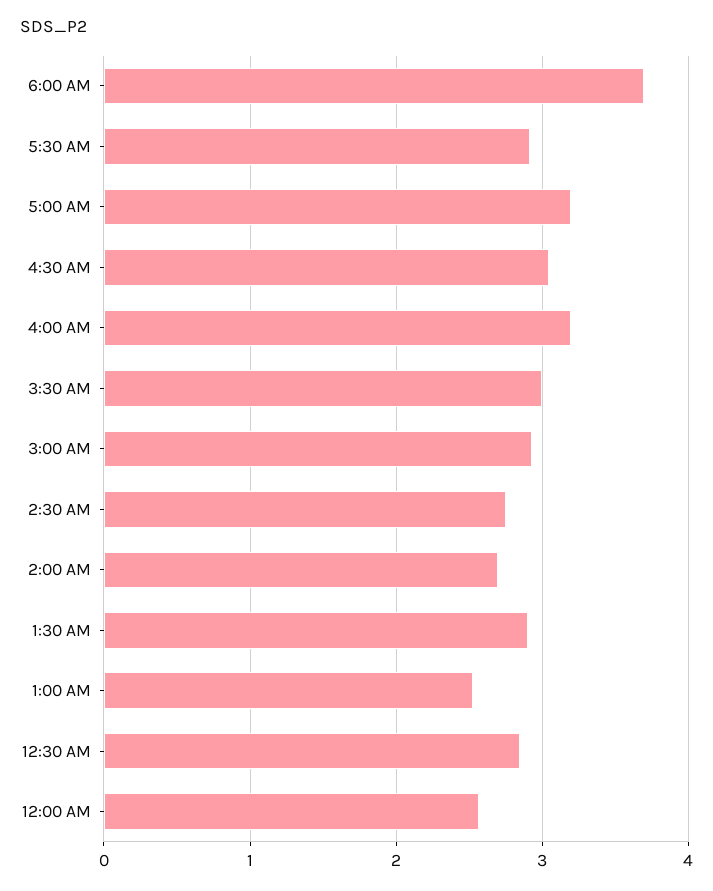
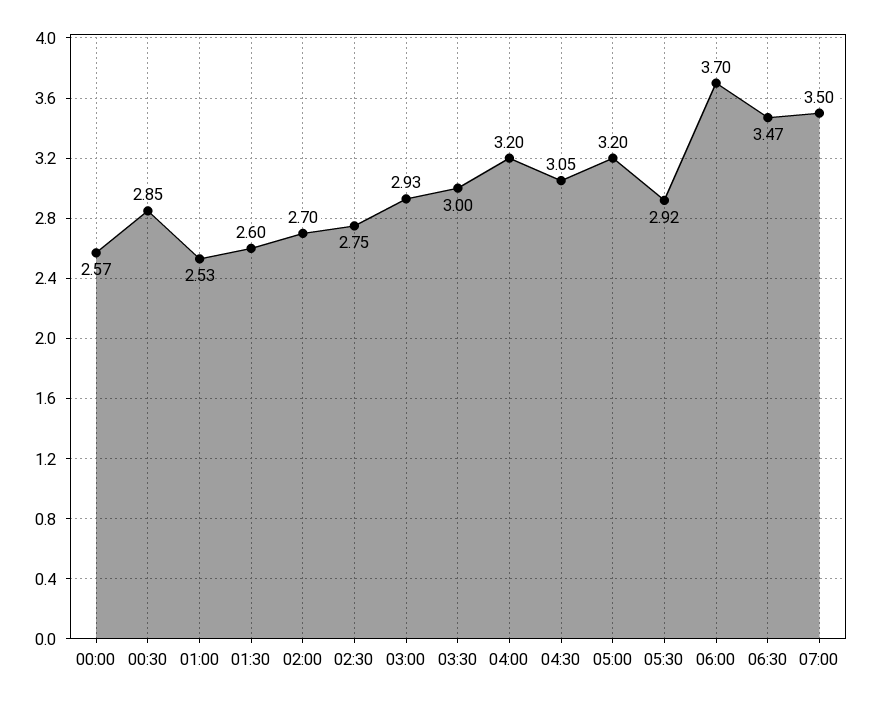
1:30 AM: 2.9 -> 2.6
06:30: none -> 3.47
07:00: none -> 3.5

